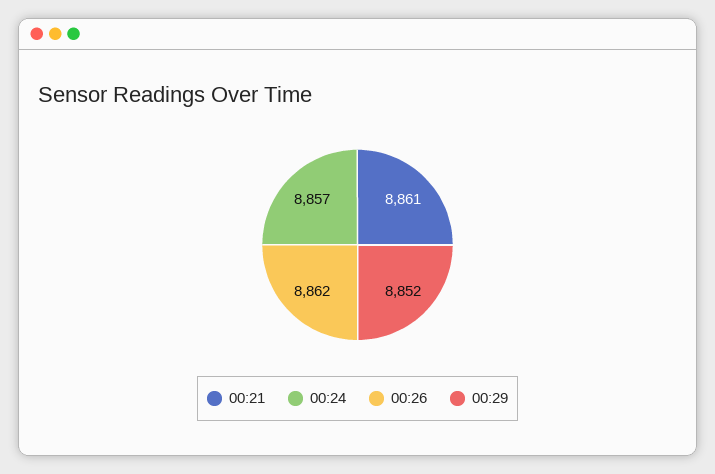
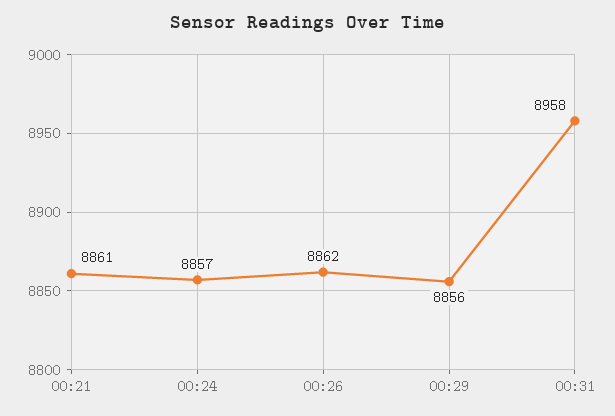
00:29: 8852 -> 8856
00:31: none -> 8958

